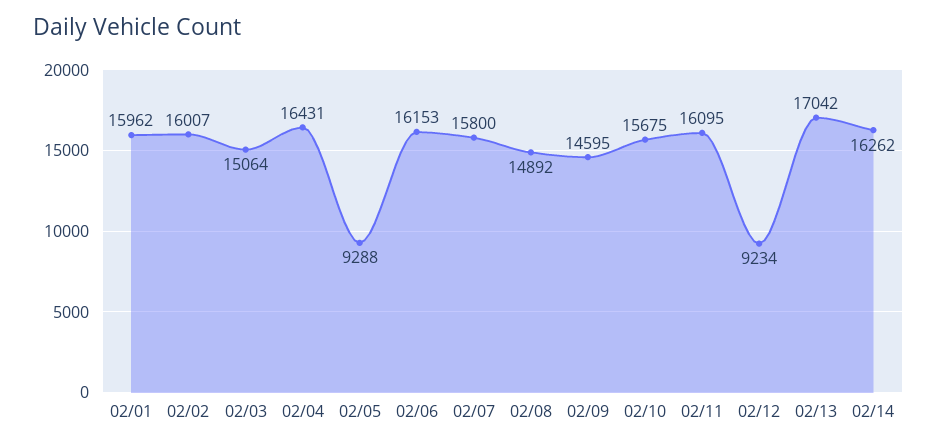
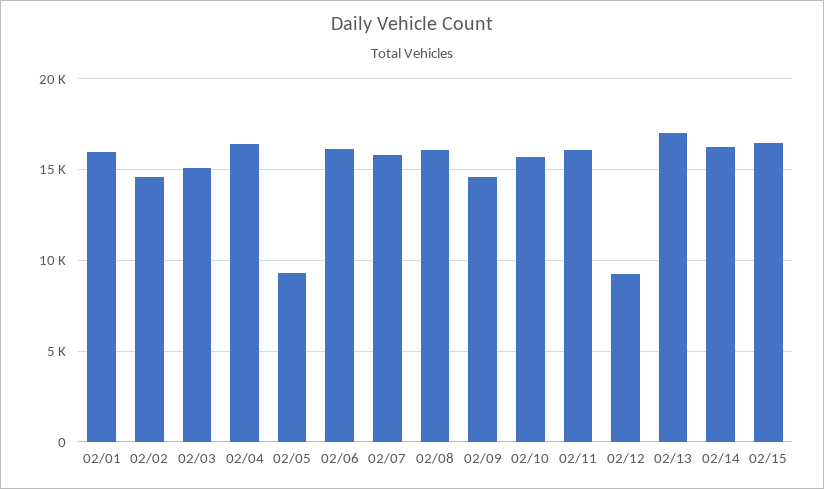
02/02: 16007 -> 14500
02/08: 14892 -> 16000
02/15: none -> 16500

